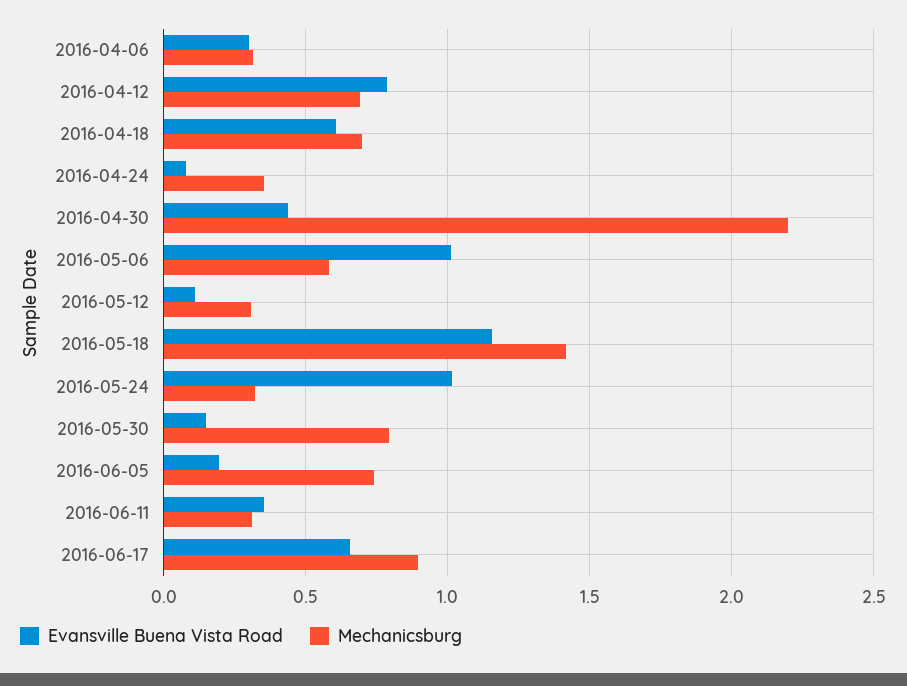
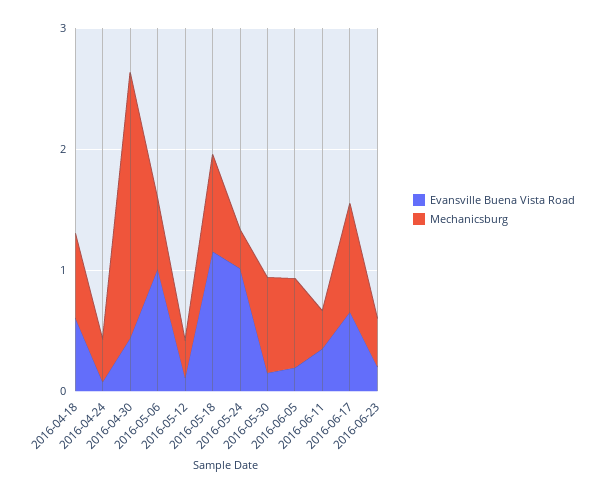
Evansville Buena Vista Road, 2016-04-06: 0.3 -> none
Mechanicsburg, 2016-04-06: 0.3 -> none
Evansville Buena Vista Road, 2016-04-12: 0.8 -> none
Mechanicsburg, 2016-04-12: 0.7 -> none
Mechanicsburg, 2016-05-18: 1.4 -> 0.8
Evansville Buena Vista Road, 2016-06-23: none -> 0.2
Mechanicsburg, 2016-06-23: none -> 0.4

